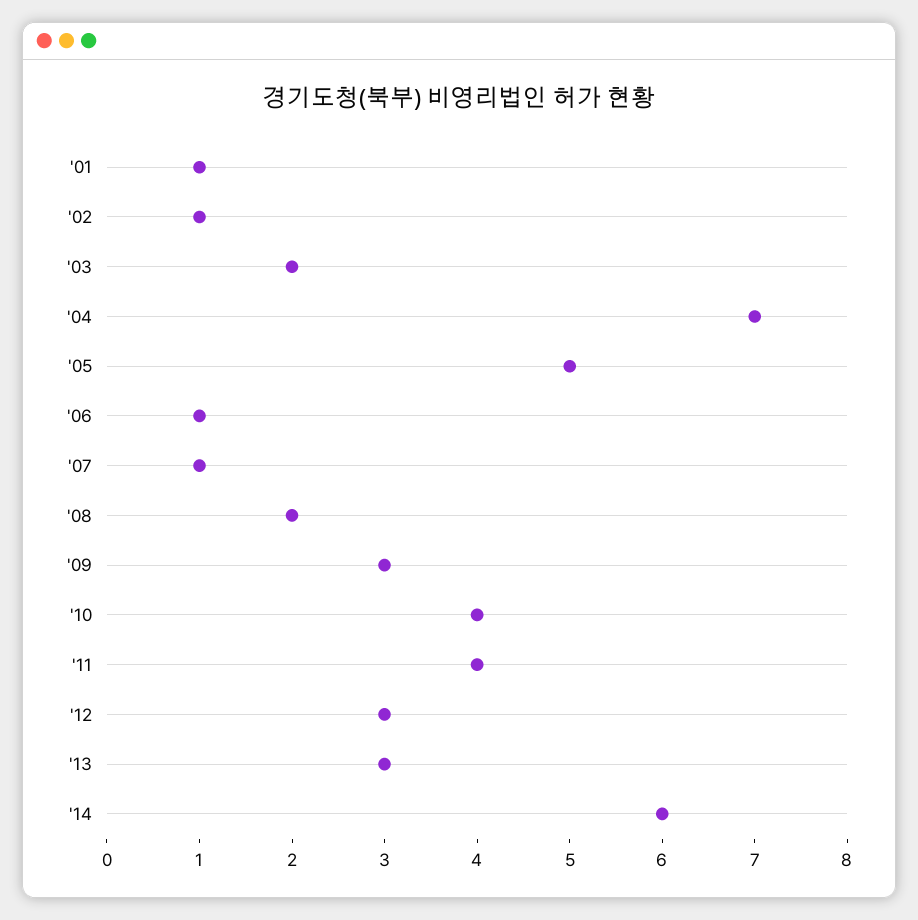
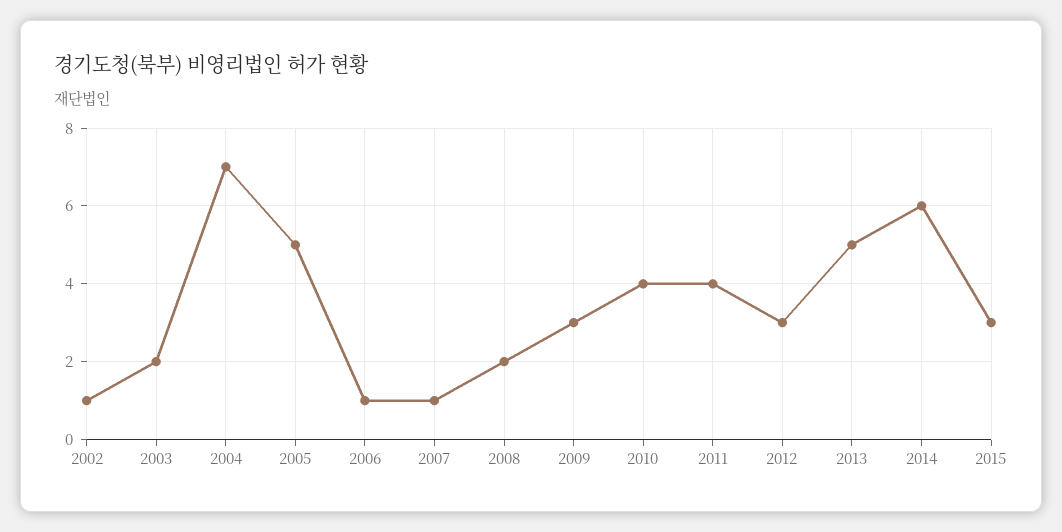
'01: 1 -> none
'13: 3 -> 5
2015: none -> 3

